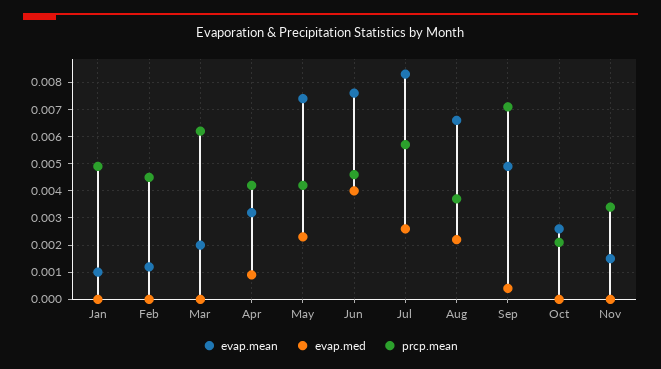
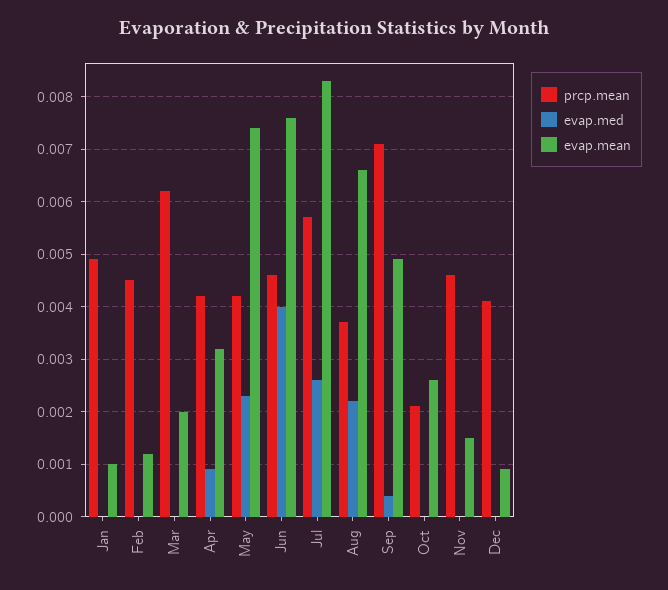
prcp.mean, Nov: 0.0035 -> 0.0045
prcp.mean, Dec: none -> 0.004
evap.med, Dec: none -> 0
evap.mean, Dec: none -> 0.001

